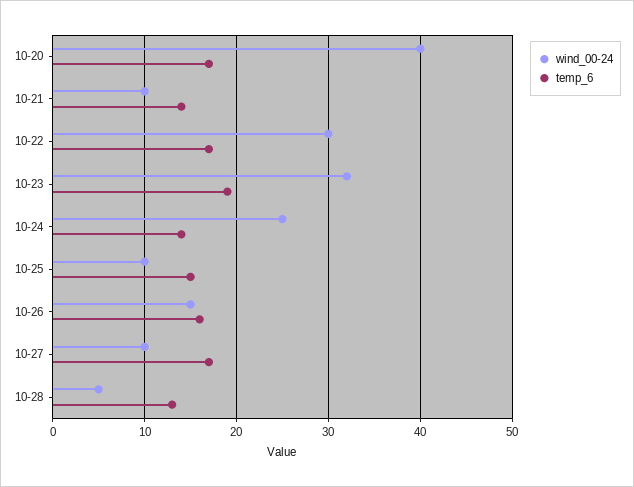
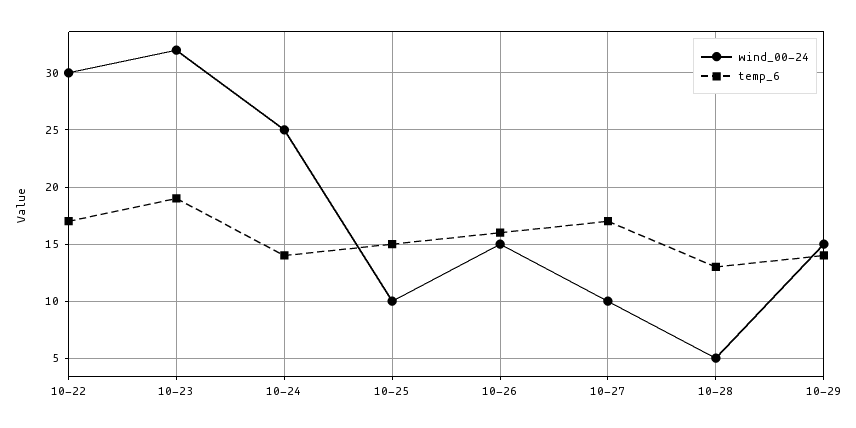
wind_00-24, 10-20: 40 -> none
temp_6, 10-20: 17 -> none
wind_00-24, 10-21: 10 -> none
temp_6, 10-21: 14 -> none
wind_00-24, 10-29: none -> 15
temp_6, 10-29: none -> 14

